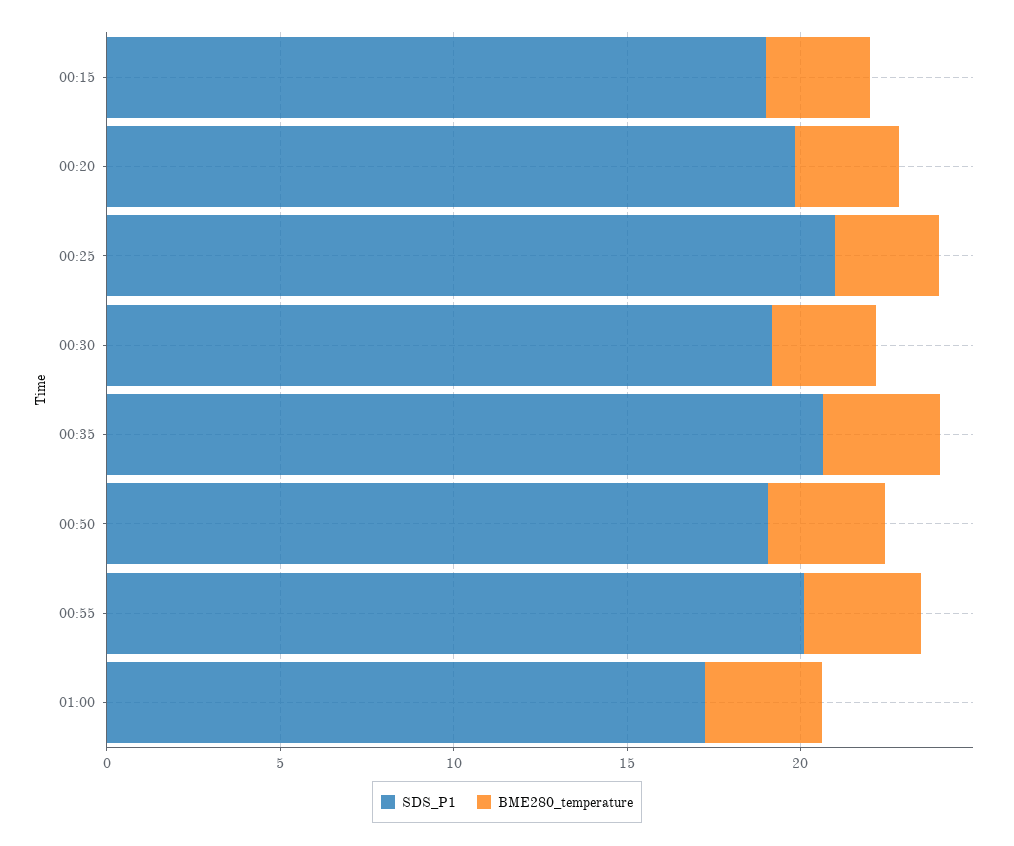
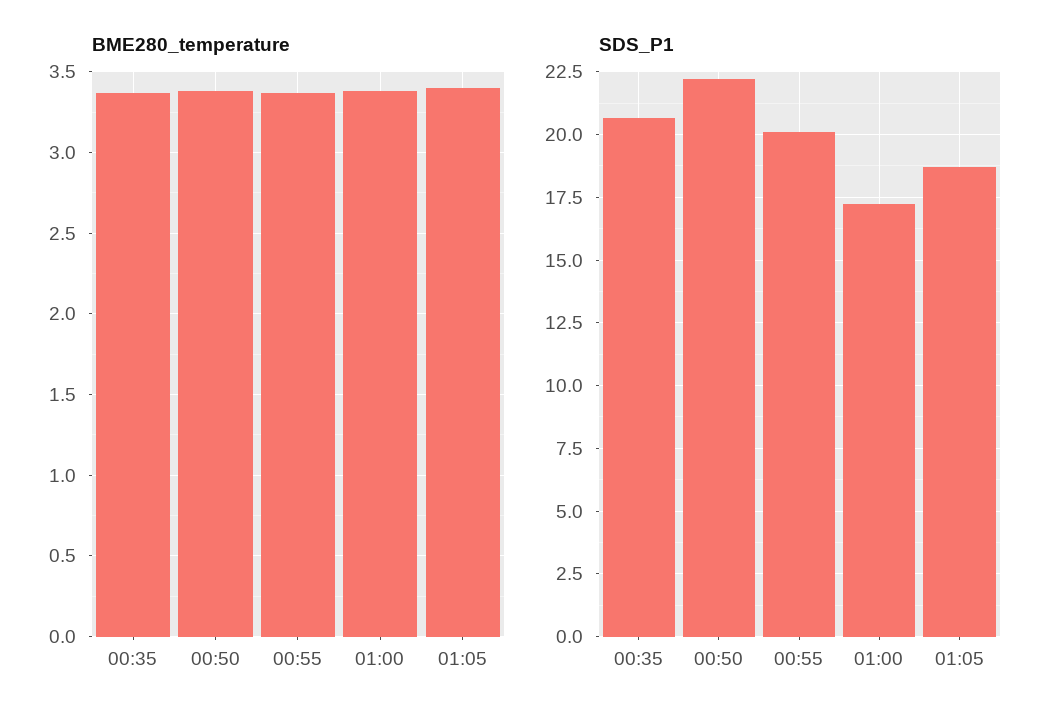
SDS_P1, 00:15: 19 -> none
BME280_temperature, 00:15: 3 -> none
SDS_P1, 00:20: 20 -> none
BME280_temperature, 00:20: 3 -> none
SDS_P1, 00:25: 21 -> none
BME280_temperature, 00:25: 3 -> none
SDS_P1, 00:30: 19 -> none
BME280_temperature, 00:30: 3 -> none
SDS_P1, 00:50: 19 -> 22.25
BME280_temperature, 01:05: none -> 3.4
SDS_P1, 01:05: none -> 18.75

